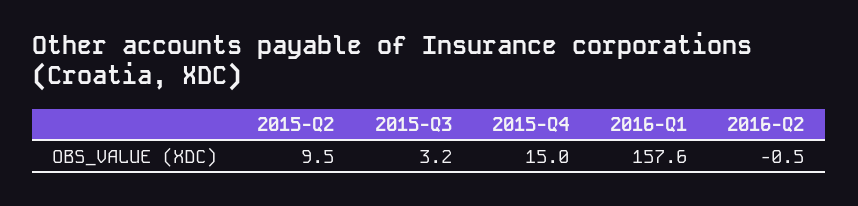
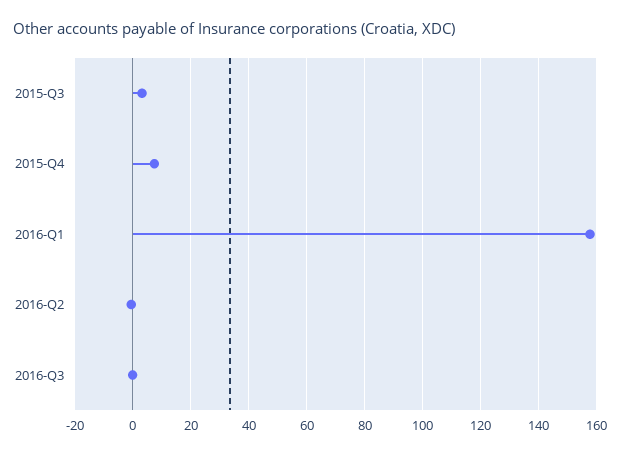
2015-Q2: 9.5 -> none
2015-Q4: 15 -> 7.5
2016-Q3: none -> 0

